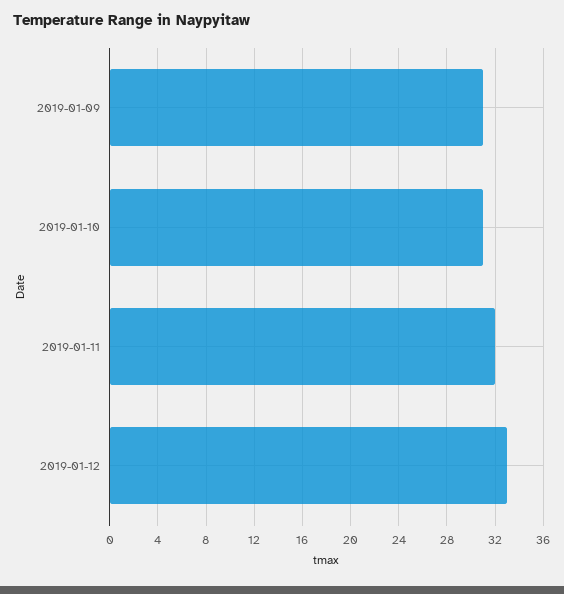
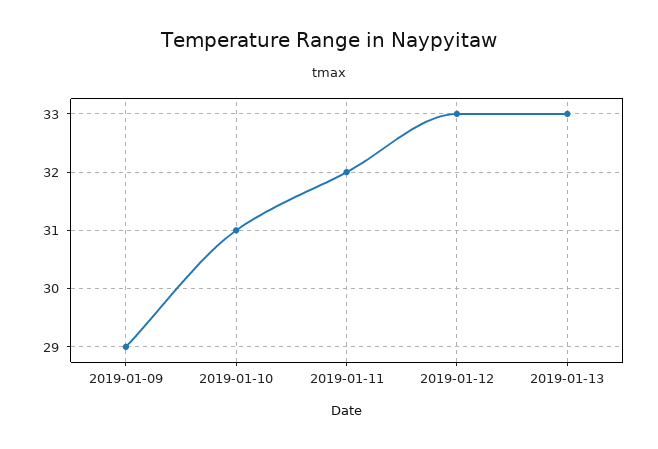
2019-01-09: 31 -> 29
2019-01-13: none -> 33

